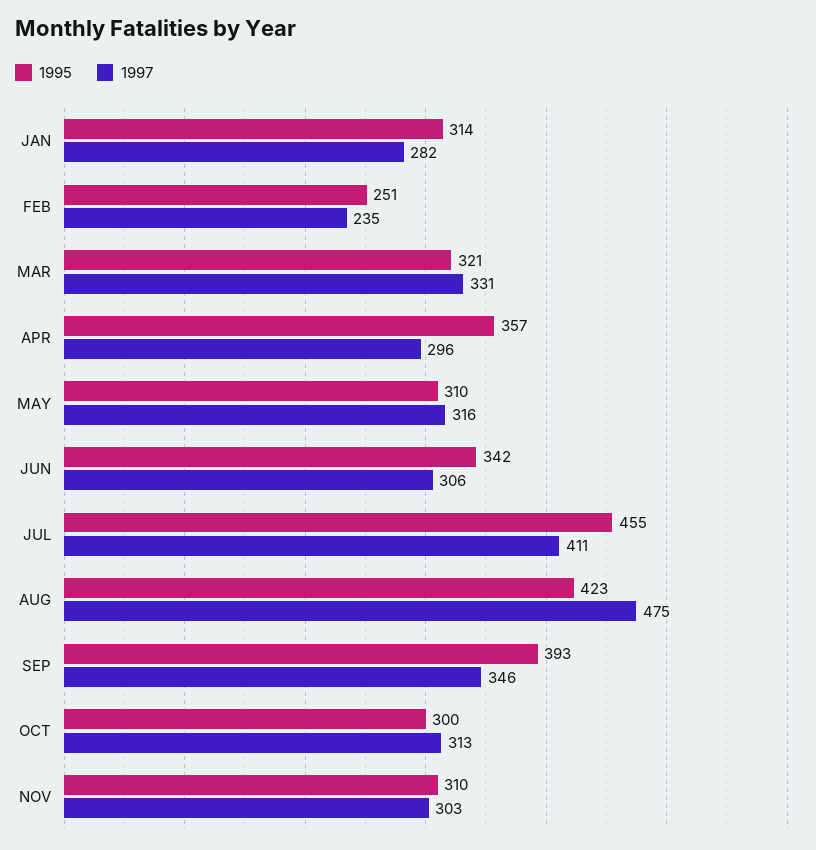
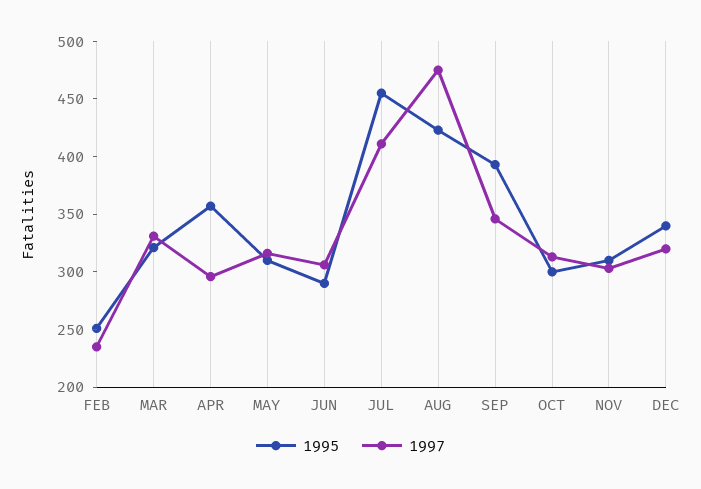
1995, JAN: 314 -> none
1997, JAN: 282 -> none
1995, JUN: 342 -> 290
1995, DEC: none -> 340
1997, DEC: none -> 320

